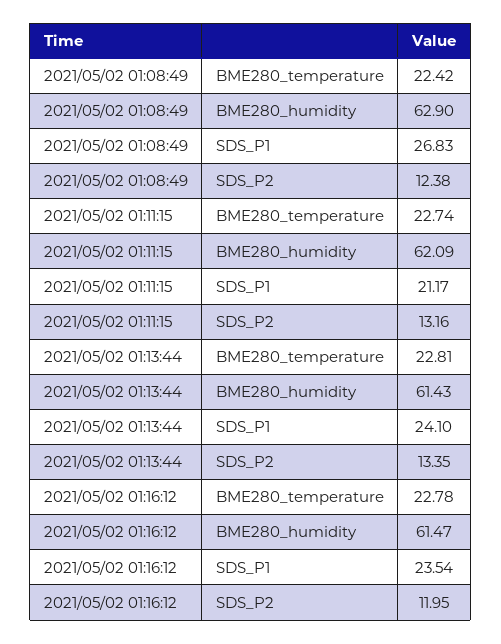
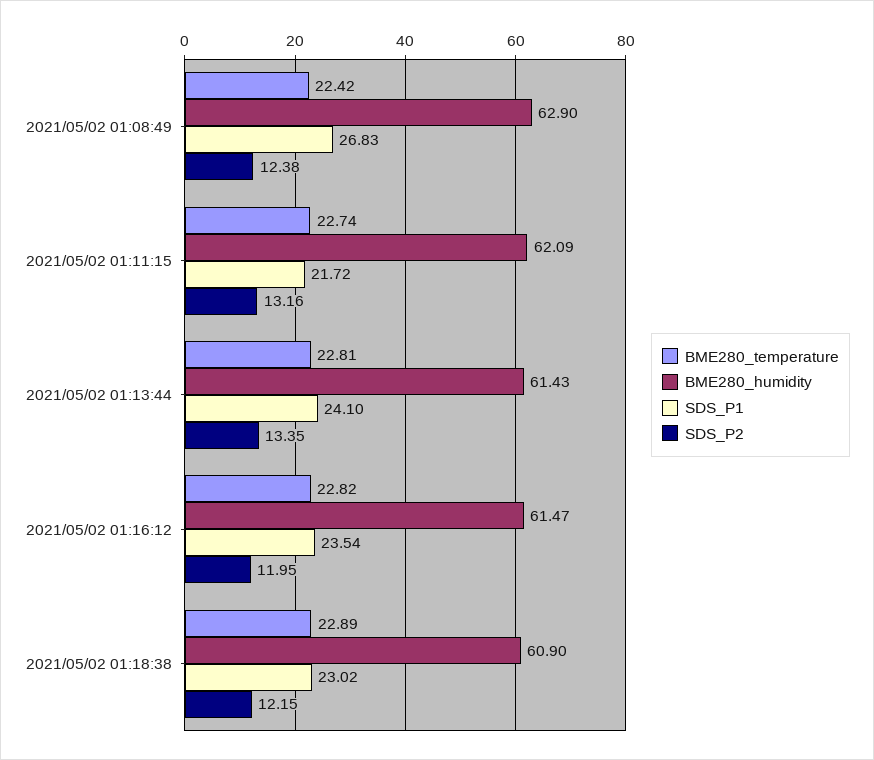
SDS_P1, 2021/05/02 01:11:15: 21.17 -> 21.72
BME280_temperature, 2021/05/02 01:16:12: 22.78 -> 22.82
BME280_temperature, 2021/05/02 01:18:38: none -> 22.89
BME280_humidity, 2021/05/02 01:18:38: none -> 60.9
SDS_P1, 2021/05/02 01:18:38: none -> 23.02
SDS_P2, 2021/05/02 01:18:38: none -> 12.15

